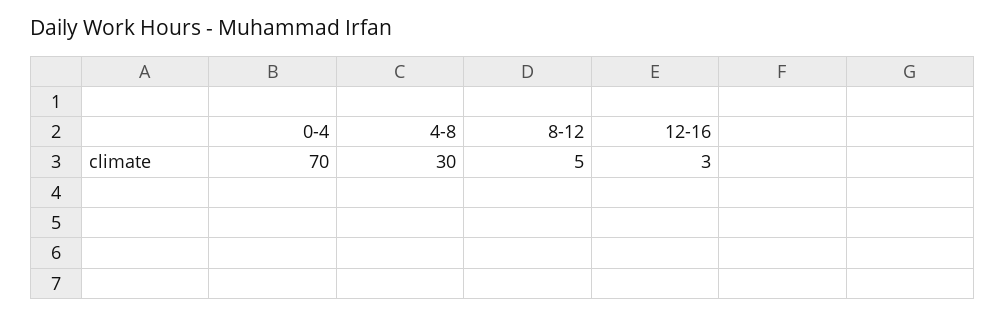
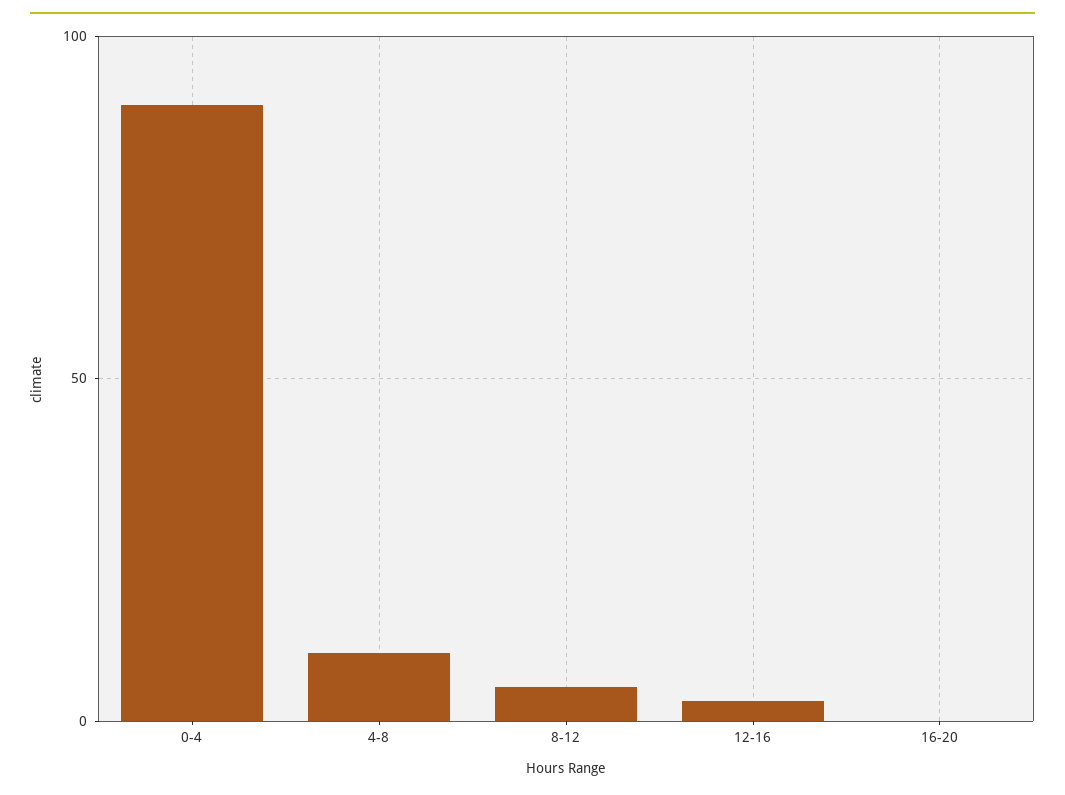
0-4: 70 -> 90
4-8: 30 -> 10
16-20: none -> 0

